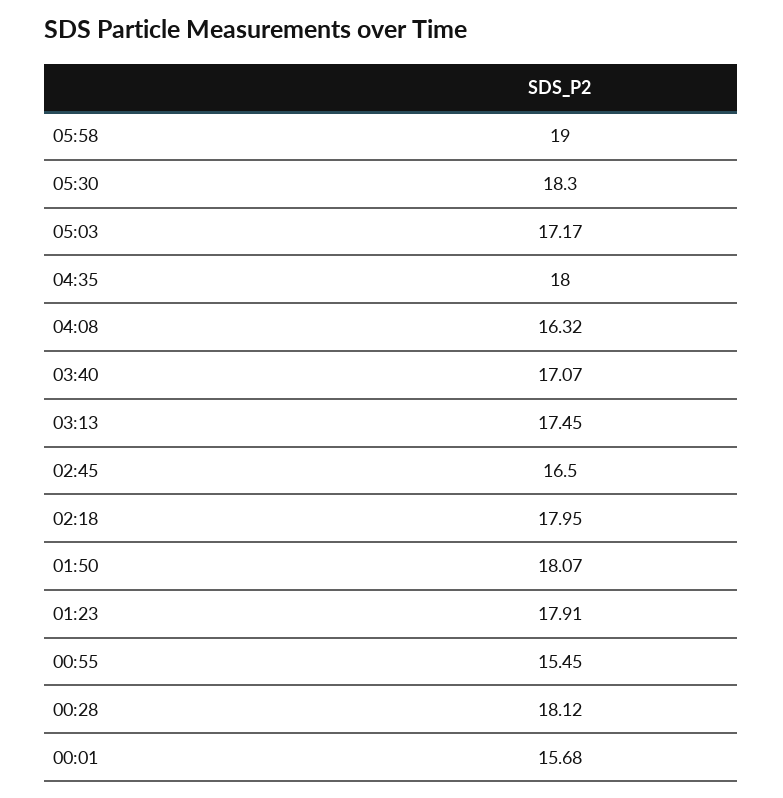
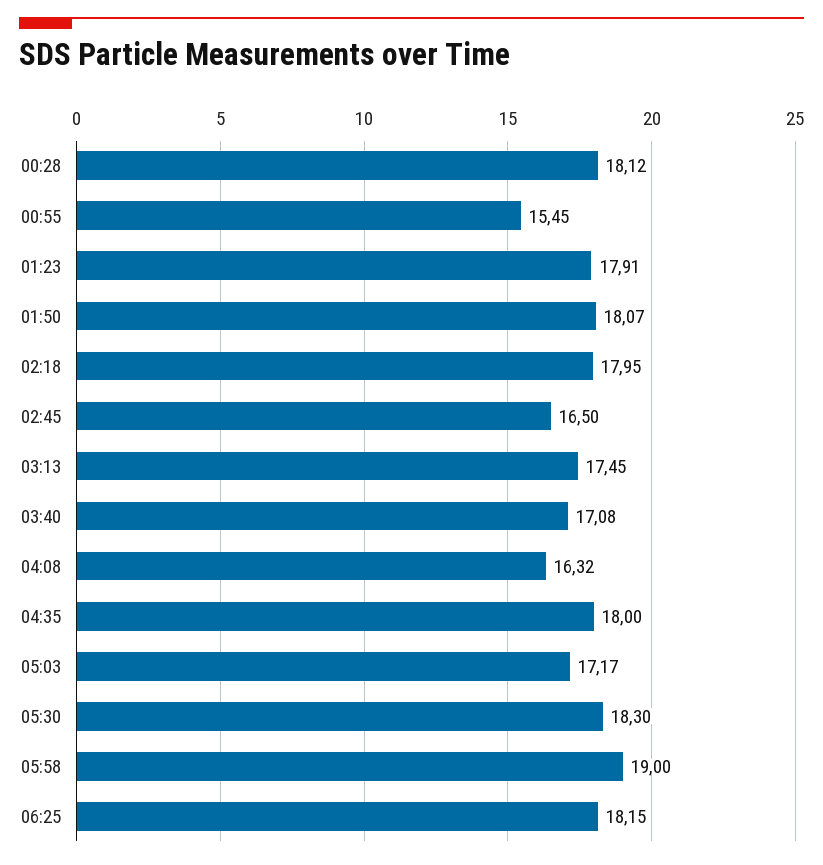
03:40: 17.07 -> 17.08
00:01: 15.68 -> none
06:25: none -> 18.15

